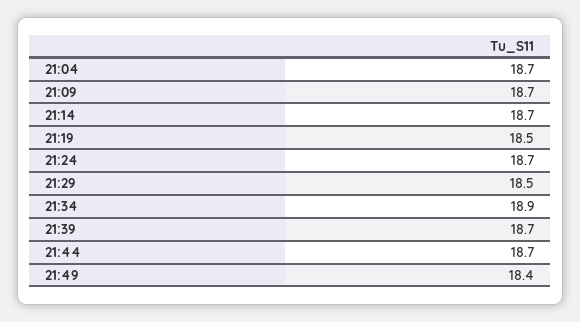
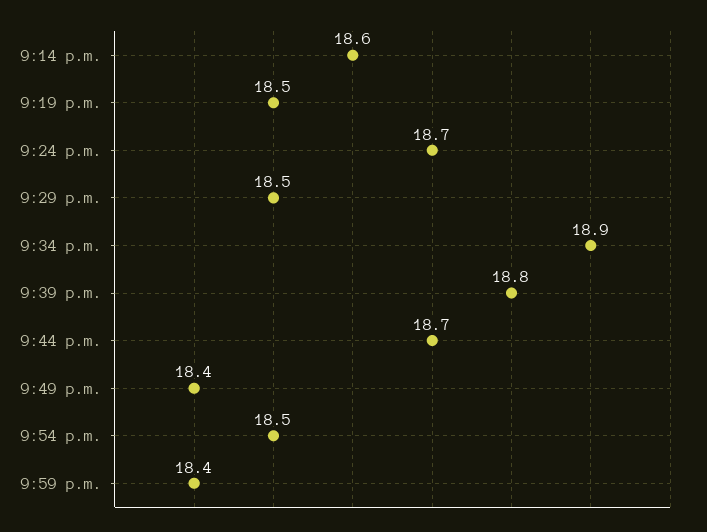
21:04: 18.7 -> none
21:09: 18.7 -> none
21:14: 18.7 -> 18.6
21:39: 18.7 -> 18.8
9:54 p.m.: none -> 18.5
9:59 p.m.: none -> 18.4

